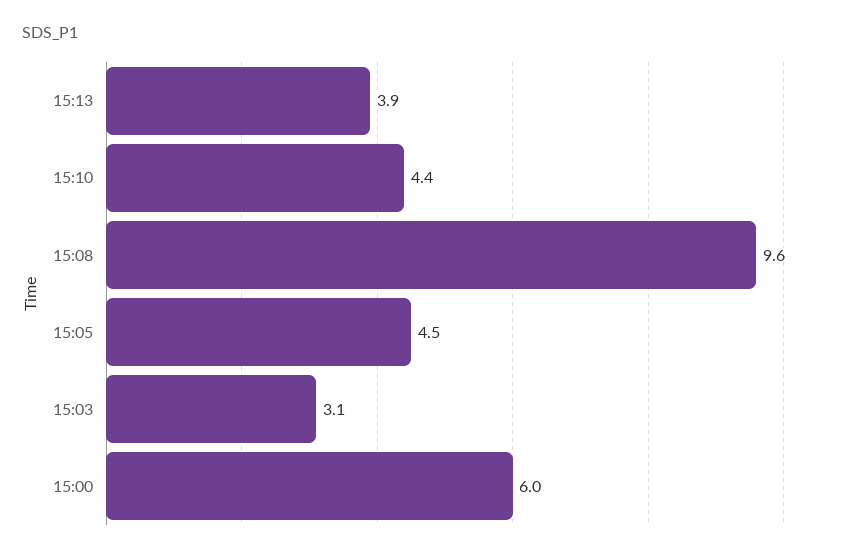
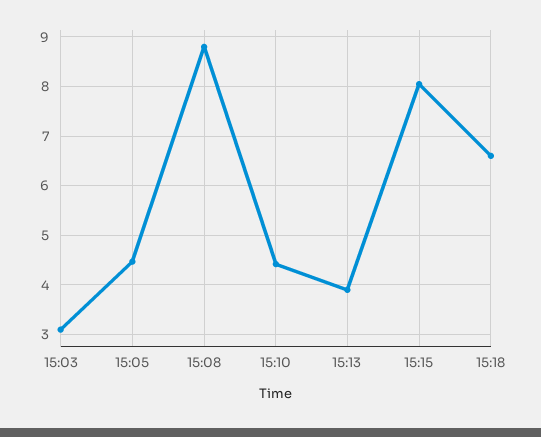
15:08: 9.6 -> 8.8
15:00: 6 -> none
15:15: none -> 8
15:18: none -> 6.6

